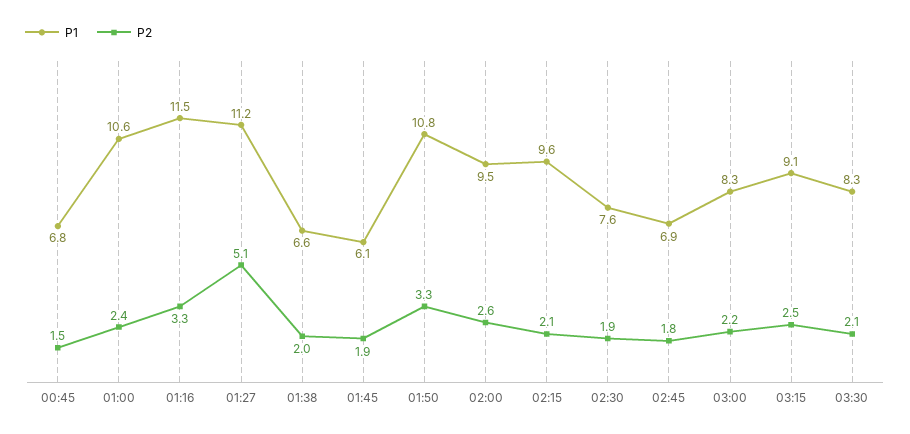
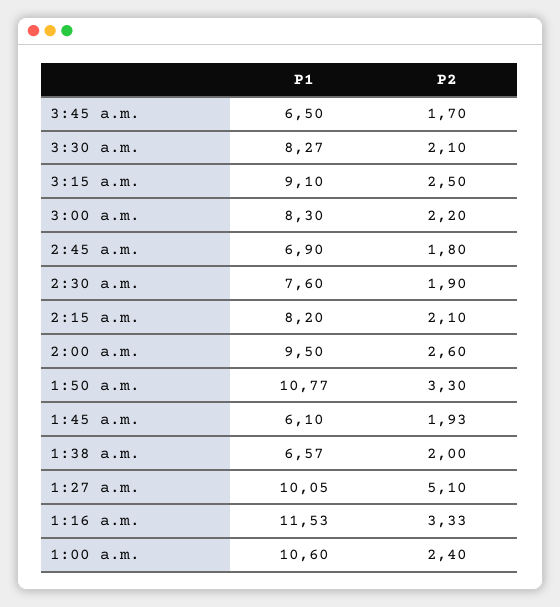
P1, 00:45: 6.8 -> none
P2, 00:45: 1.5 -> none
P1, 01:27: 11.2 -> 10.05
P1, 02:15: 9.6 -> 8.2
P1, 3:45 a.m.: none -> 6.5
P2, 3:45 a.m.: none -> 1.7

